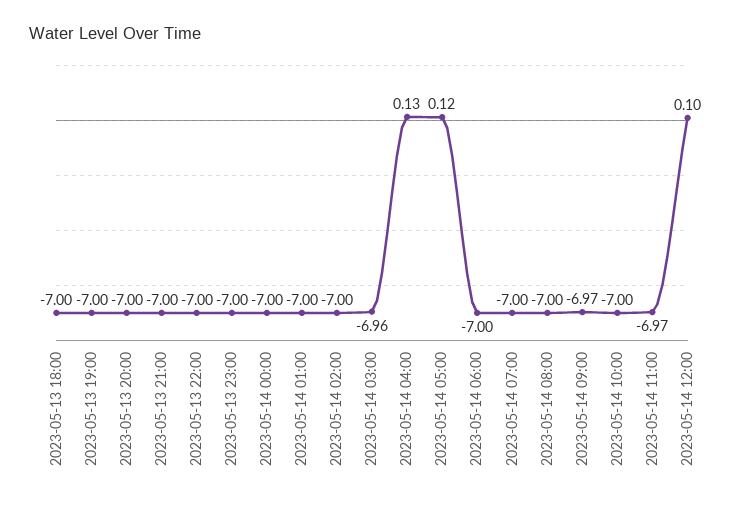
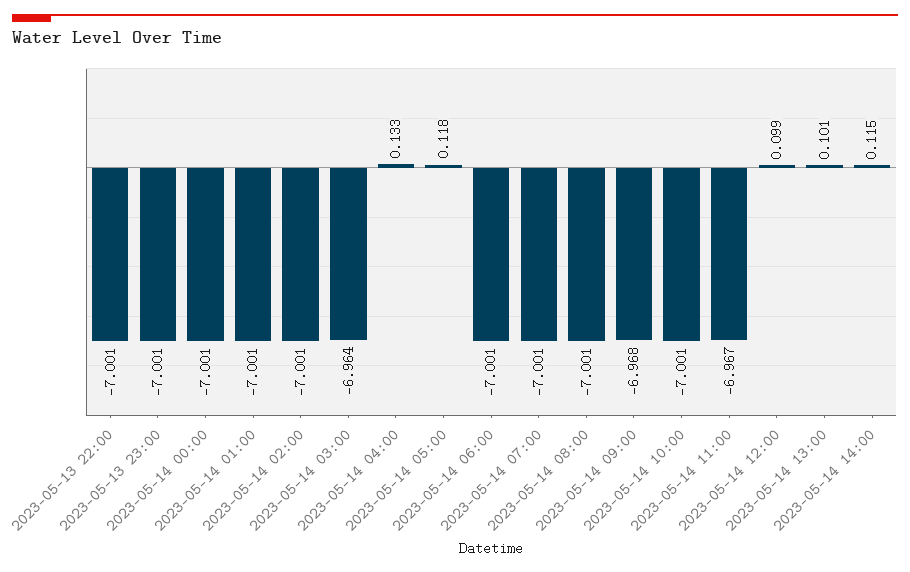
2023-05-13 18:00: -7 -> none
2023-05-13 19:00: -7 -> none
2023-05-13 20:00: -7 -> none
2023-05-13 21:00: -7 -> none
2023-05-14 13:00: none -> 0.101
2023-05-14 14:00: none -> 0.115

